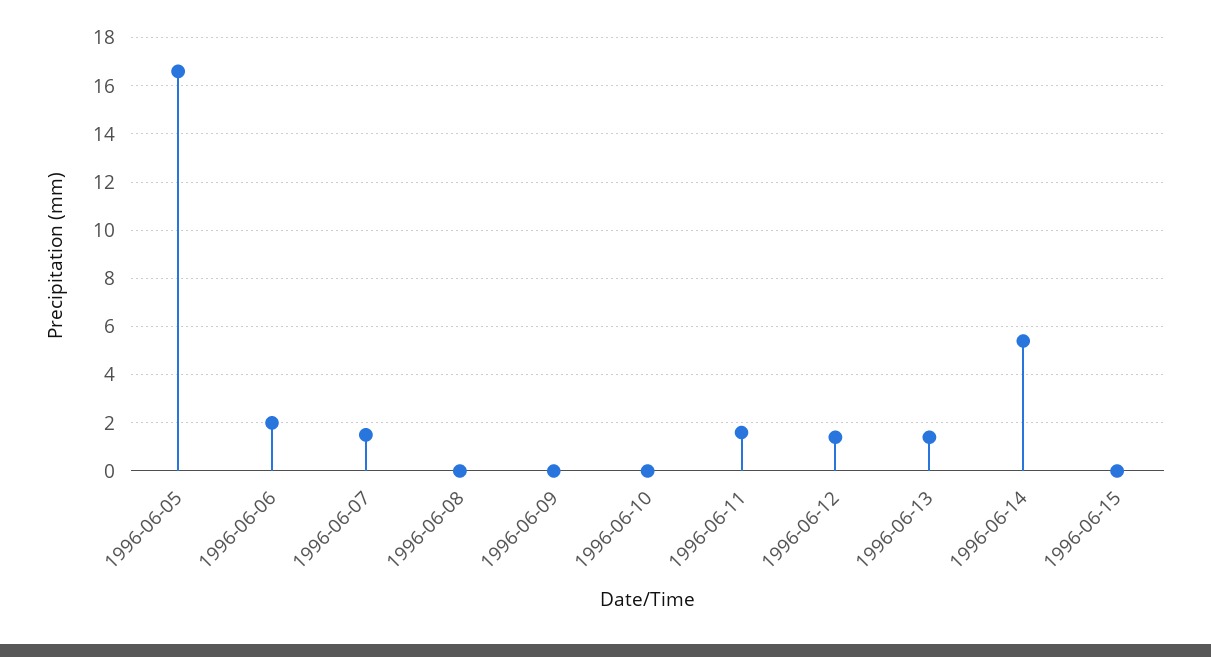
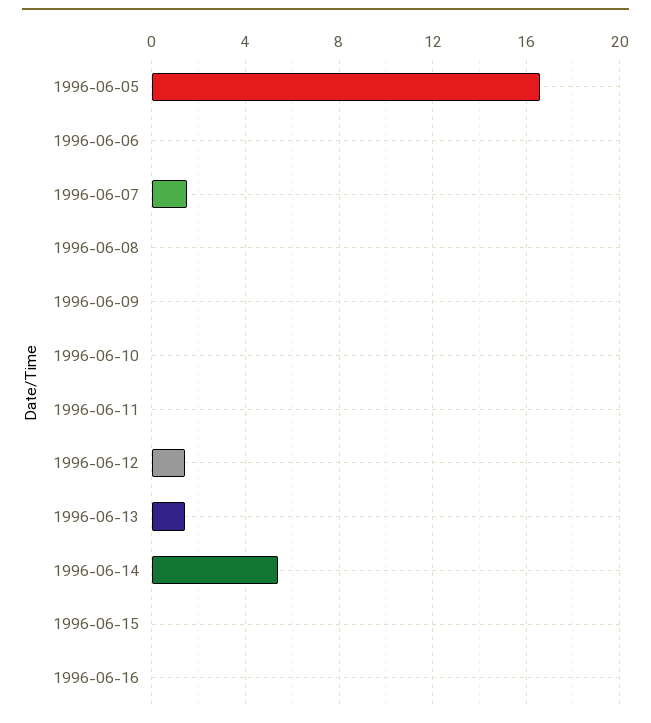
1996-06-06: 2 -> 0
1996-06-11: 1.5 -> 0
1996-06-16: none -> 0

